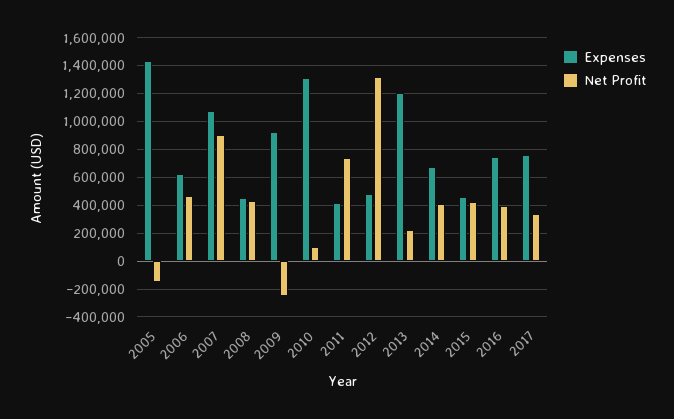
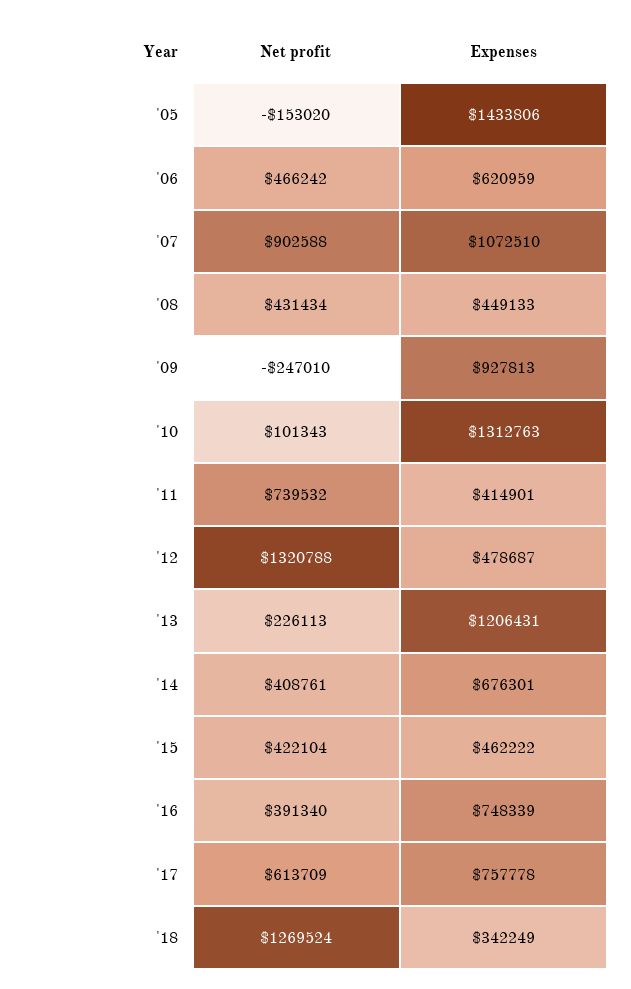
Net Profit, 2017: 350000 -> 613709
Net Profit, '18: none -> 1269524
Expenses, '18: none -> 342249

